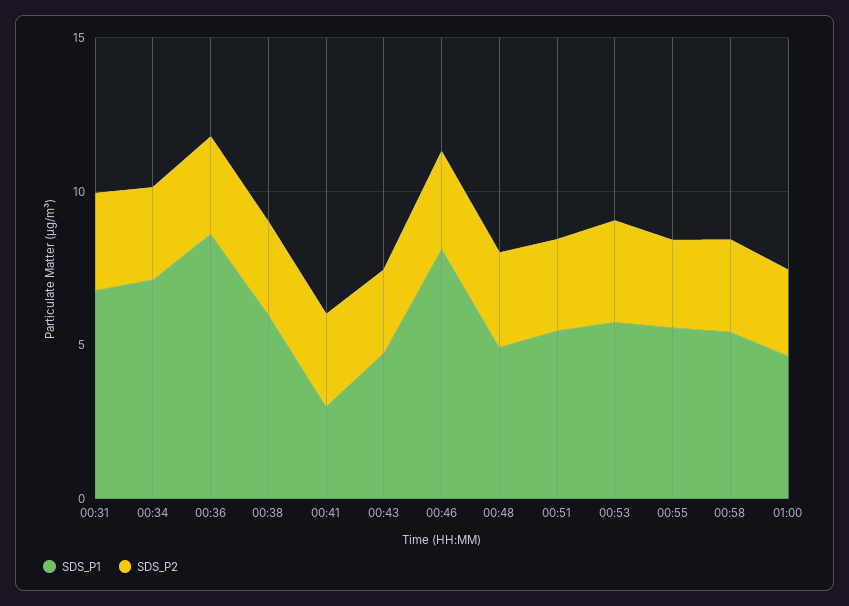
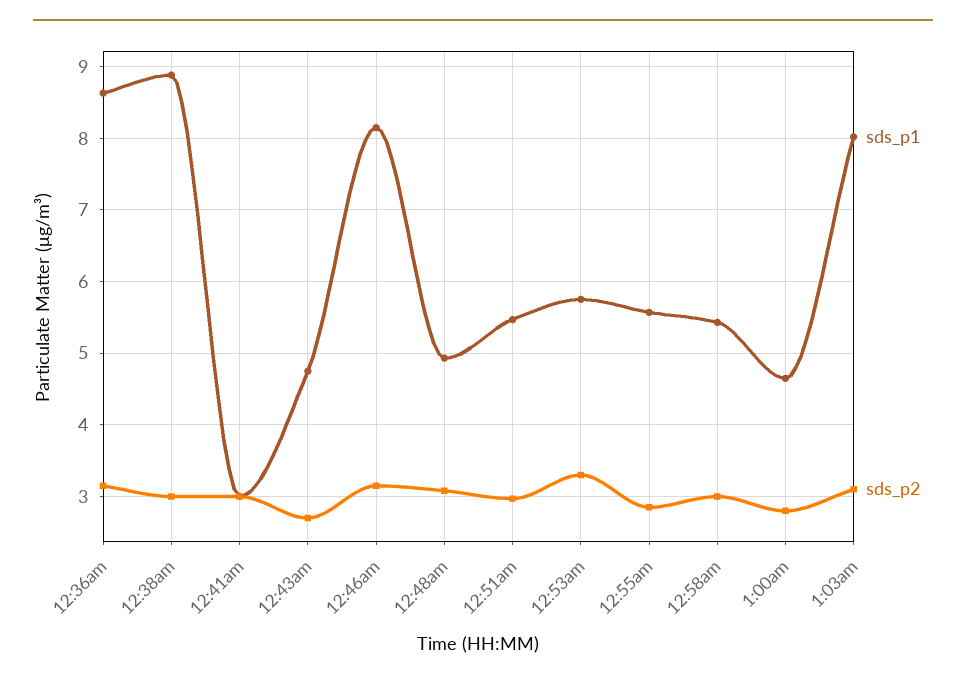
SDS_P1, 00:31: 7 -> none
SDS_P2, 00:31: 3 -> none
SDS_P1, 00:34: 7 -> none
SDS_P2, 00:34: 3 -> none
SDS_P1, 00:38: 6 -> 8.9
SDS_P1, 1:03am: none -> 8
SDS_P2, 1:03am: none -> 3.1

